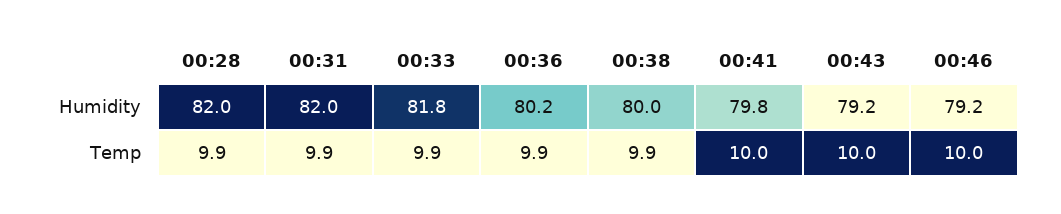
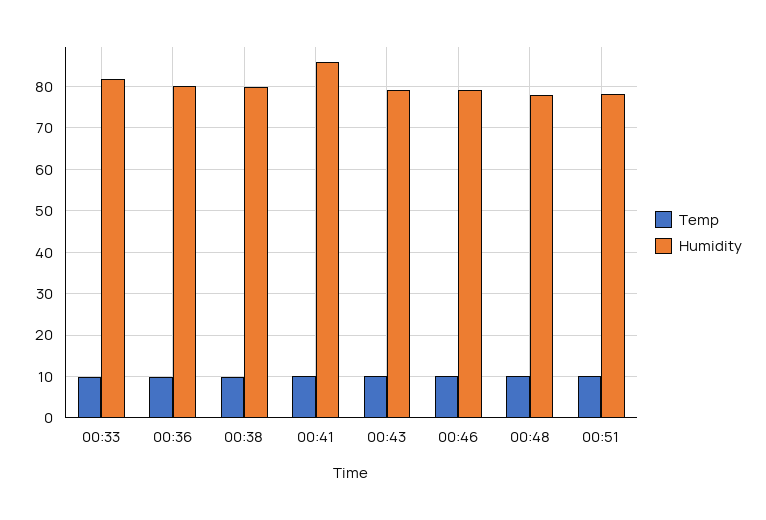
Humidity, 00:28: 82 -> none
Humidity, 00:31: 82 -> none
Humidity, 00:41: 79.8 -> 86
Temp, 00:28: 9.9 -> none
Temp, 00:31: 9.9 -> none
Temp, 00:48: none -> 10
Humidity, 00:48: none -> 78
Temp, 00:51: none -> 10
Humidity, 00:51: none -> 78

